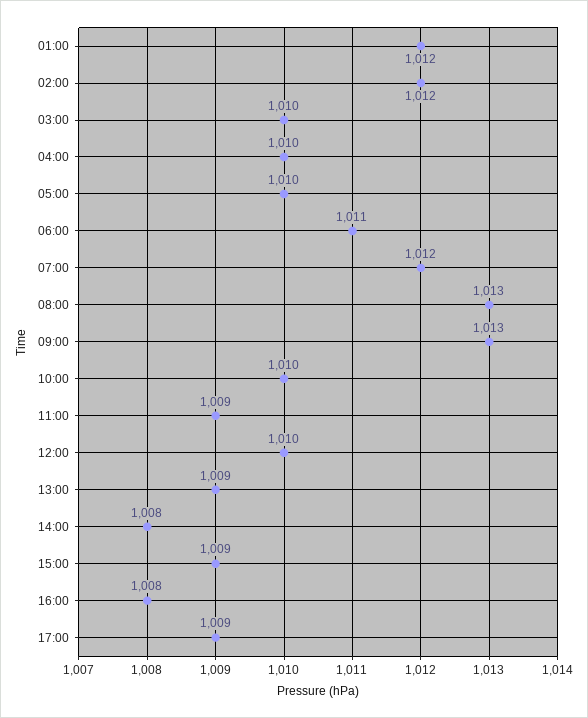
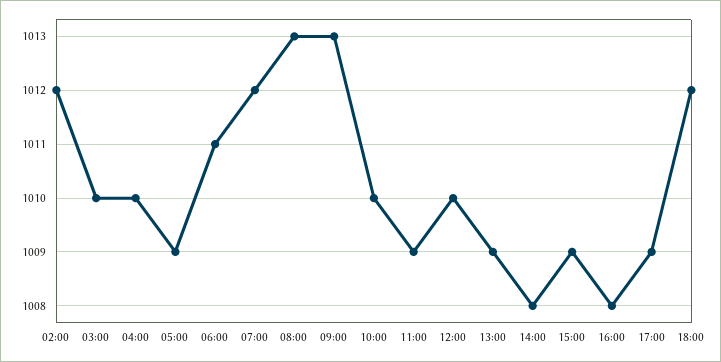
01:00: 1012 -> none
05:00: 1010 -> 1009
18:00: none -> 1012

